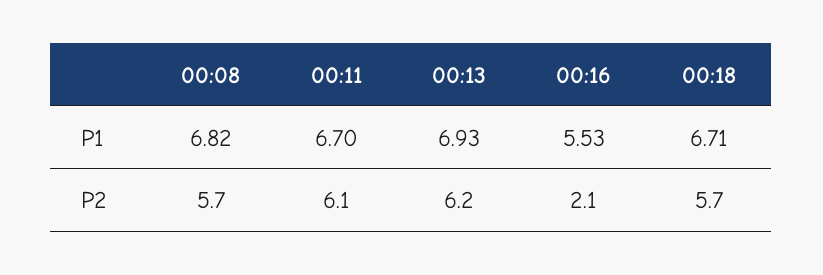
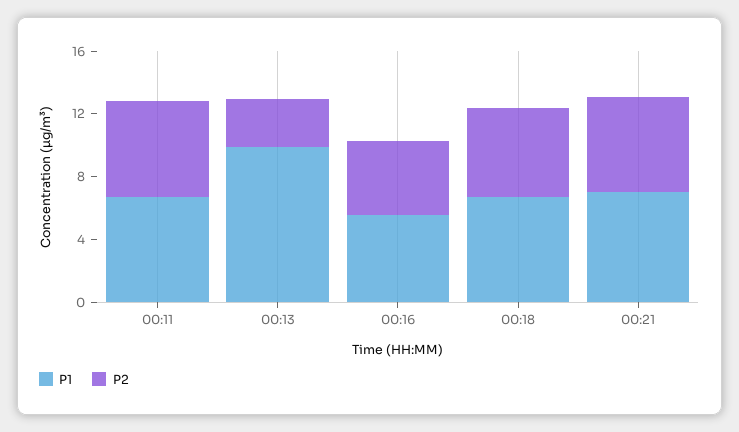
P1, 00:08: 6.82 -> none
P1, 00:13: 6.93 -> 10
P2, 00:08: 5.7 -> none
P2, 00:13: 6.2 -> 3
P2, 00:16: 2.1 -> 5
P1, 00:21: none -> 7
P2, 00:21: none -> 6

